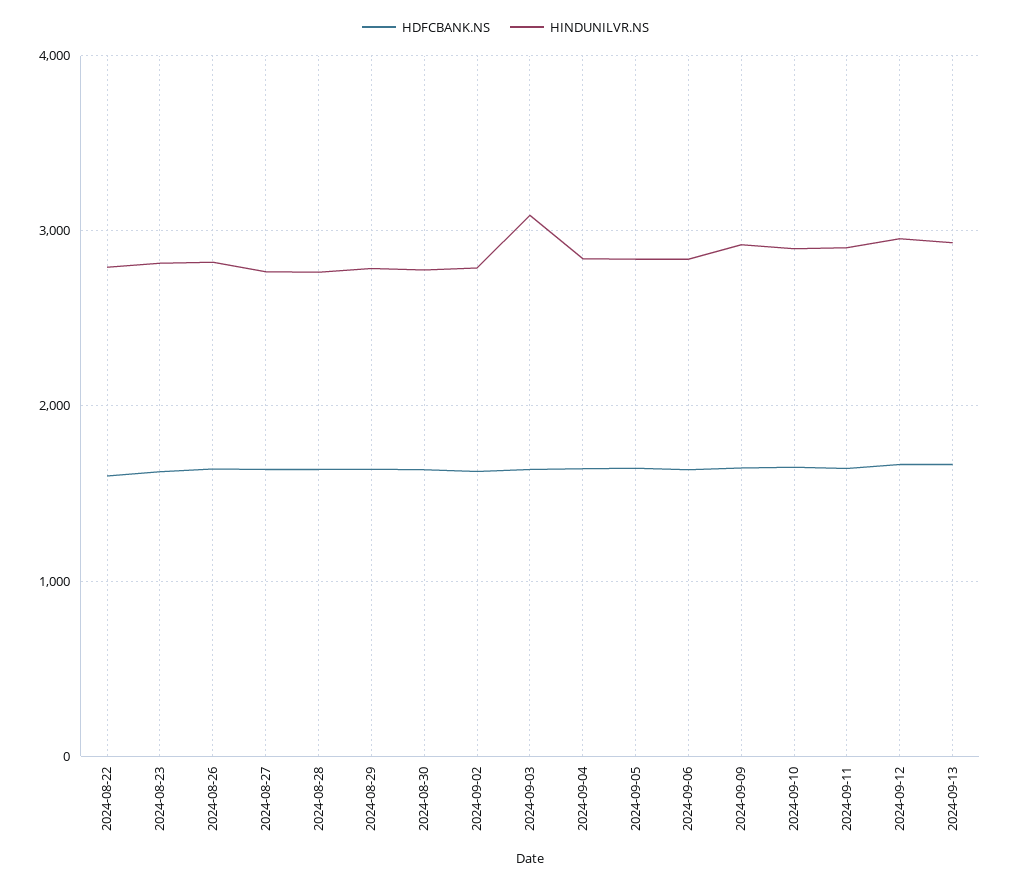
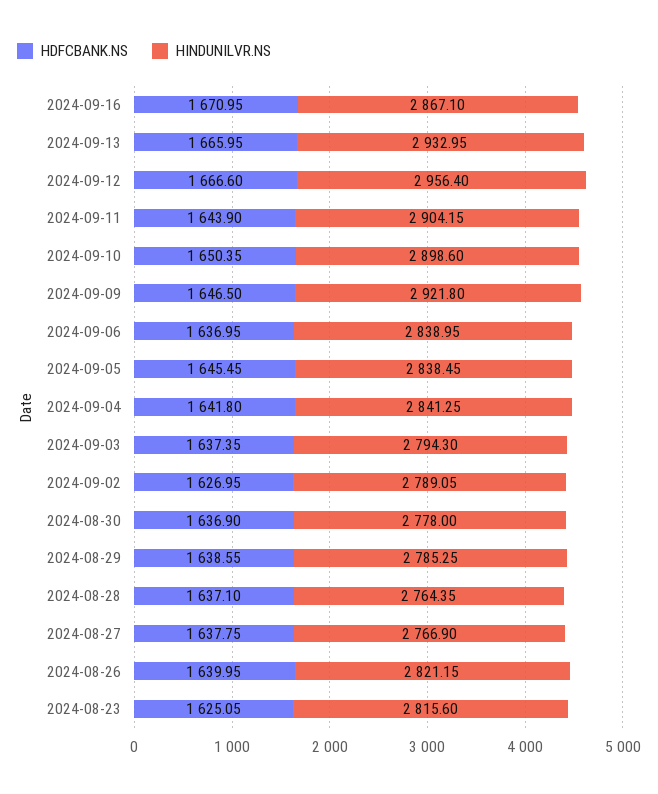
HDFCBANK.NS, 2024-08-22: 1600 -> none
HINDUNILVR.NS, 2024-08-22: 2800 -> none
HINDUNILVR.NS, 2024-09-03: 3100 -> 2794.3
HDFCBANK.NS, 2024-09-16: none -> 1670.95
HINDUNILVR.NS, 2024-09-16: none -> 2867.1

